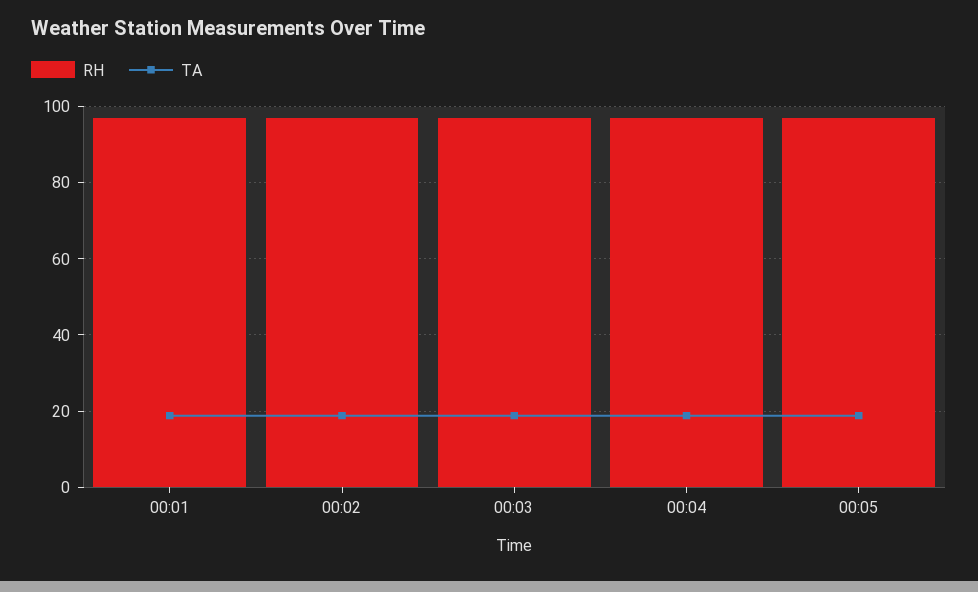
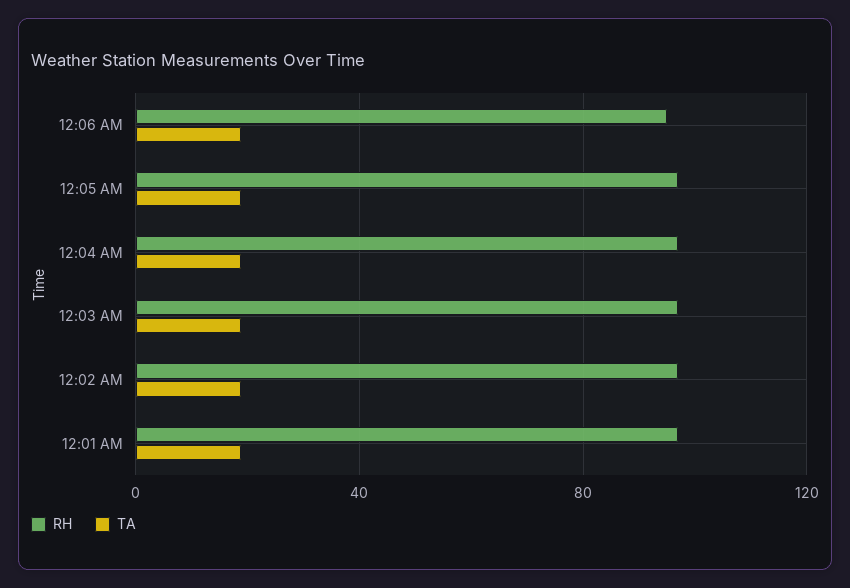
RH, 12:06 AM: none -> 95
TA, 12:06 AM: none -> 20

